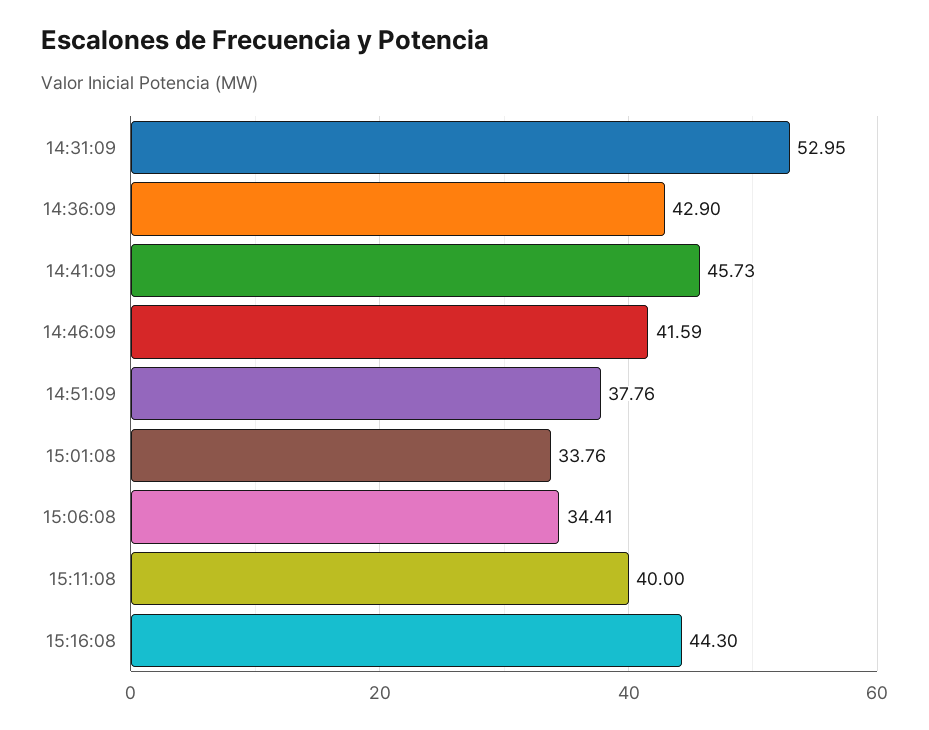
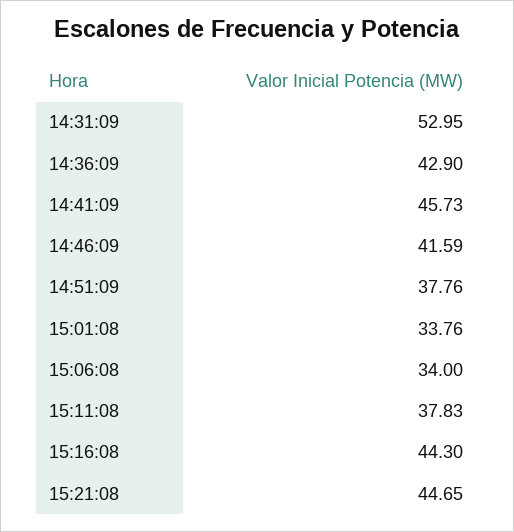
15:06:08: 34.41 -> 34
15:11:08: 40 -> 37.83
15:21:08: none -> 44.65

